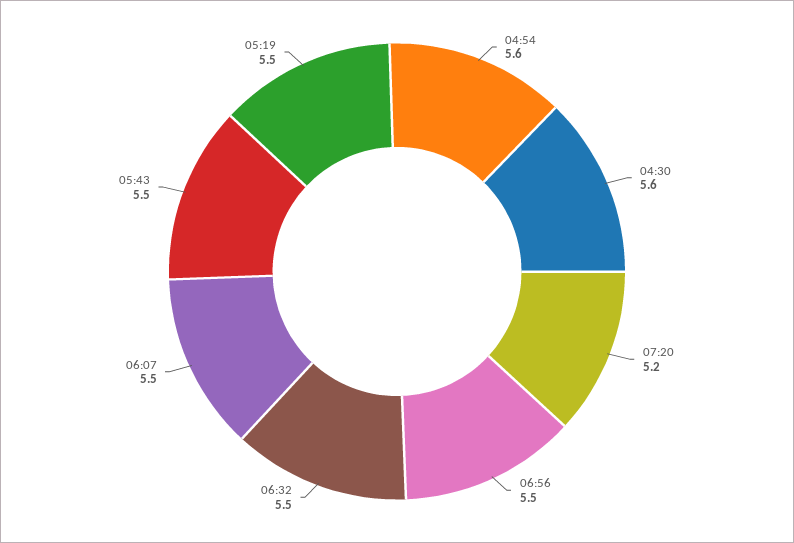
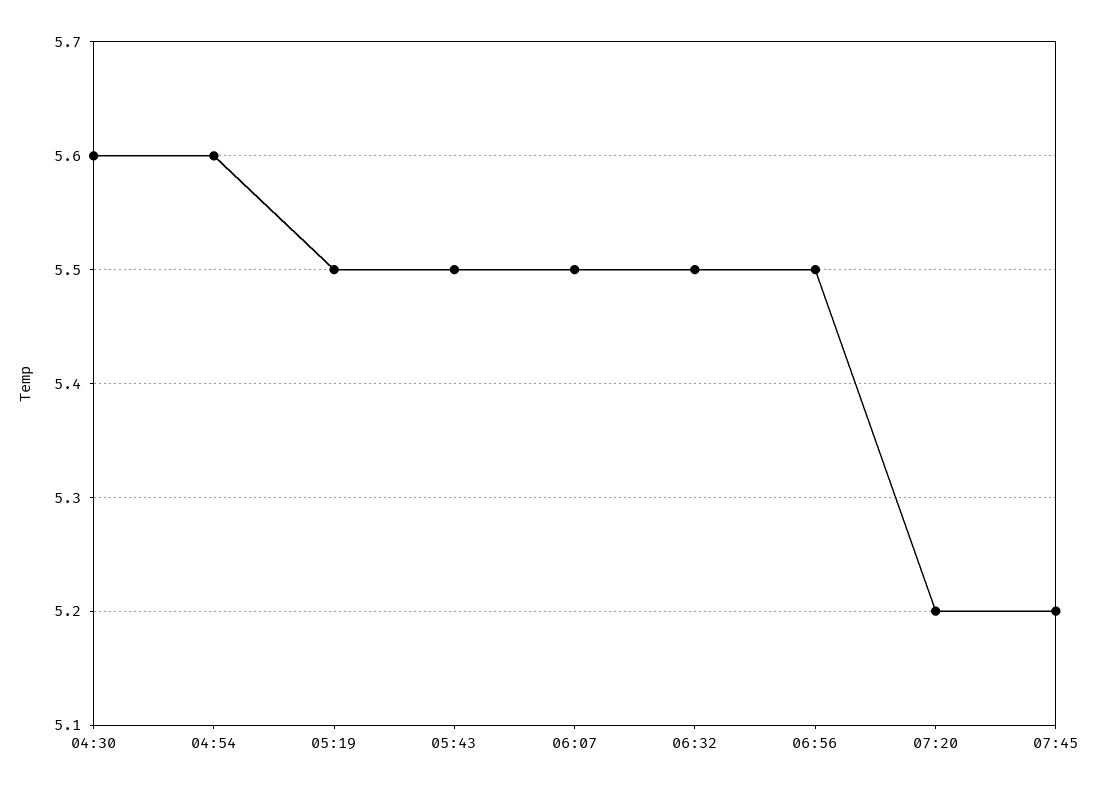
07:45: none -> 5.2

